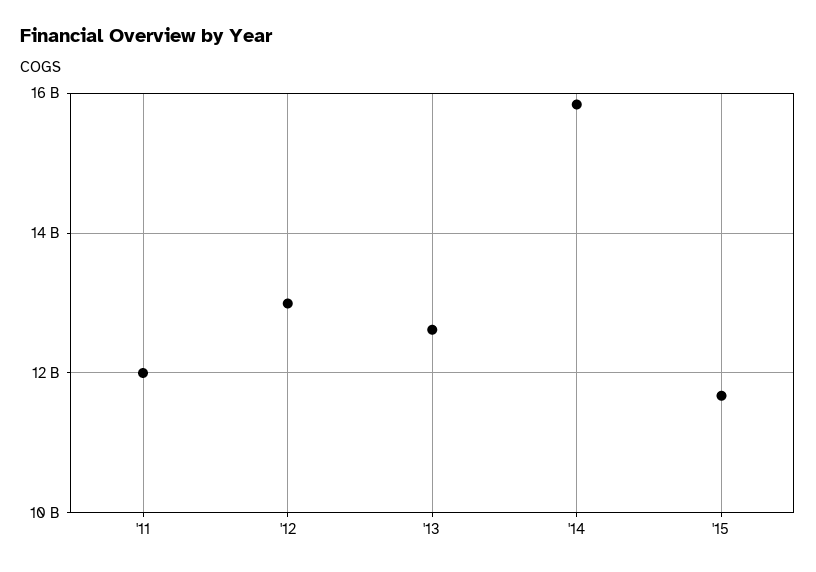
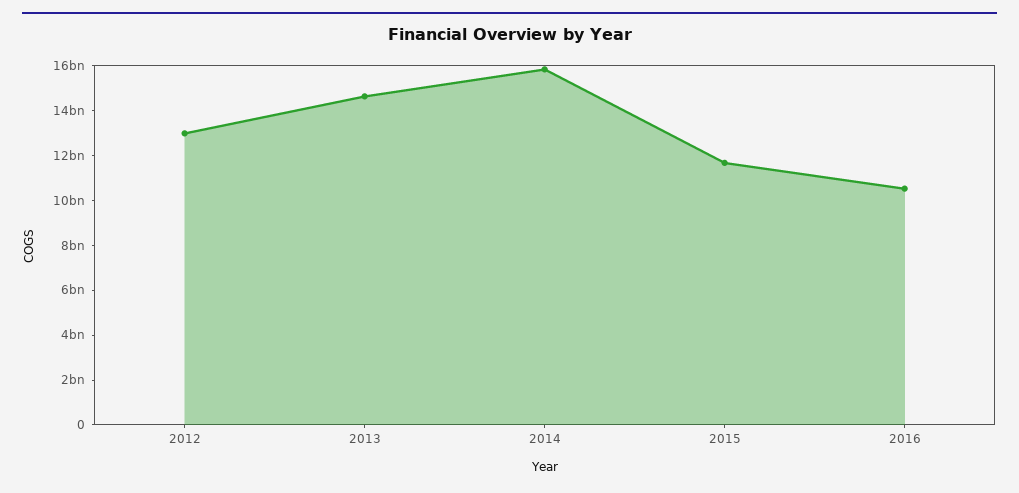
'11: 12000000000 -> none
'13: 12600000000 -> 14500000000
2016: none -> 10500000000

